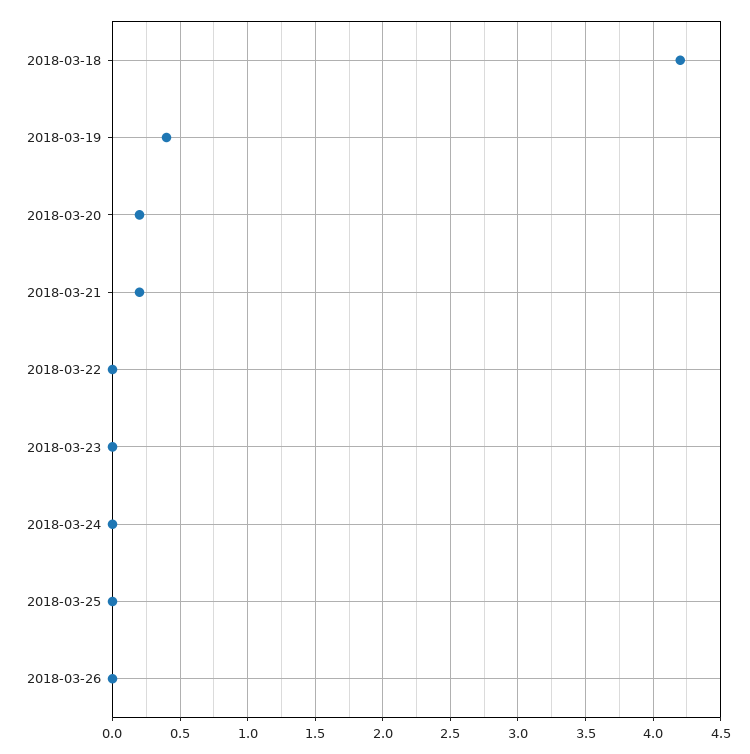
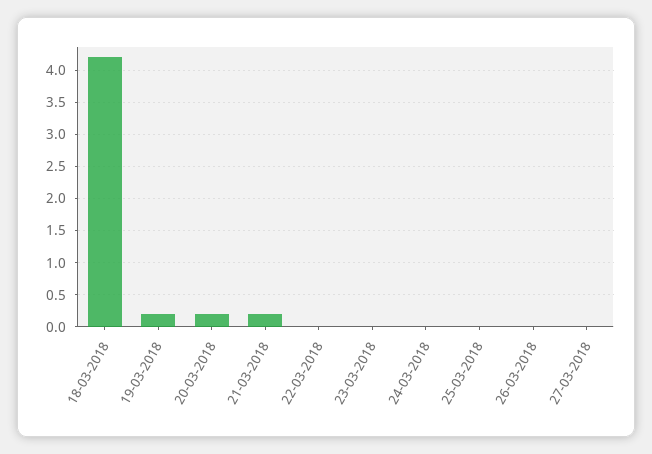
2018-03-19: 0.4 -> 0.2
27-03-2018: none -> 0

